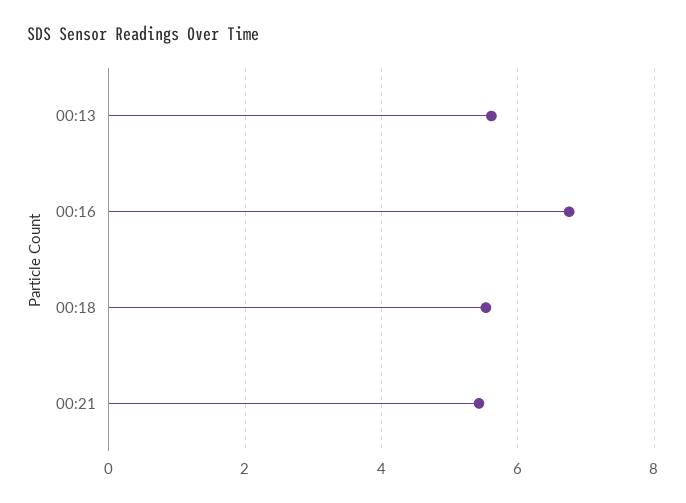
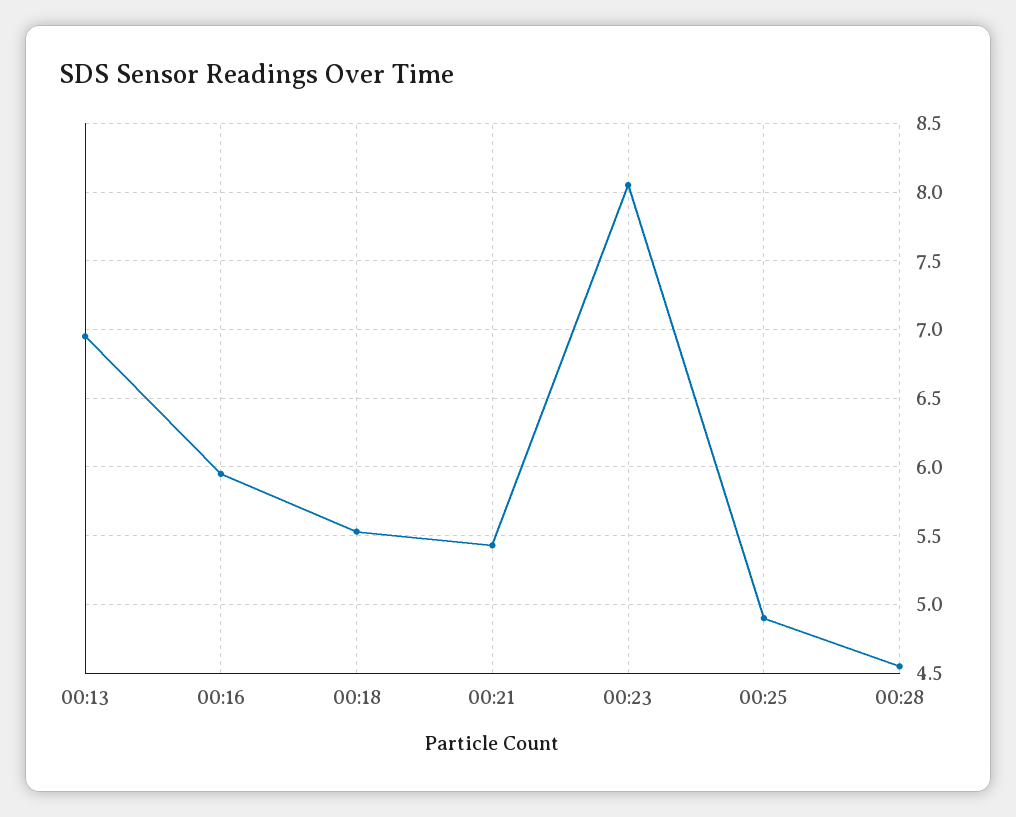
00:13: 5.6 -> 6.95
00:16: 6.8 -> 5.95
00:23: none -> 8.05
00:25: none -> 4.9
00:28: none -> 4.55

